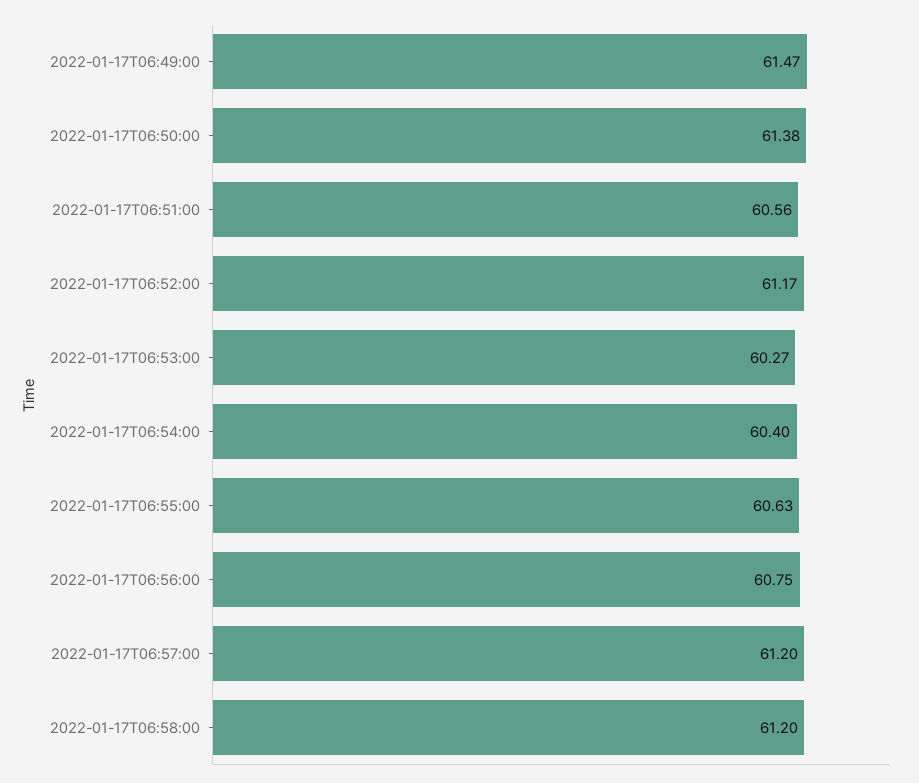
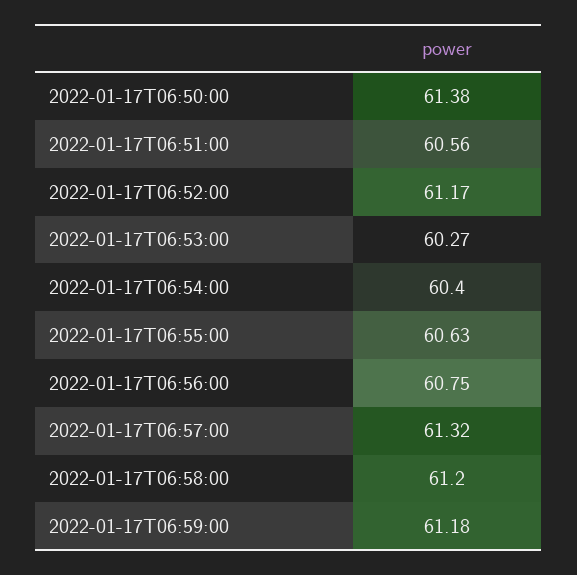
2022-01-17T06:49:00: 61.47 -> none
2022-01-17T06:57:00: 61.2 -> 61.32
2022-01-17T06:59:00: none -> 61.18

